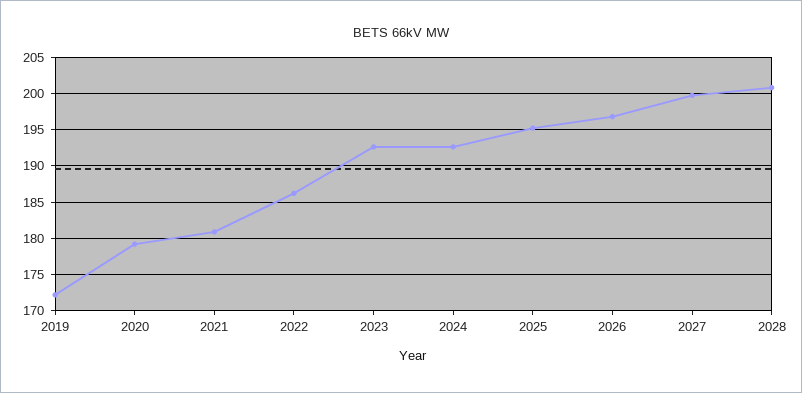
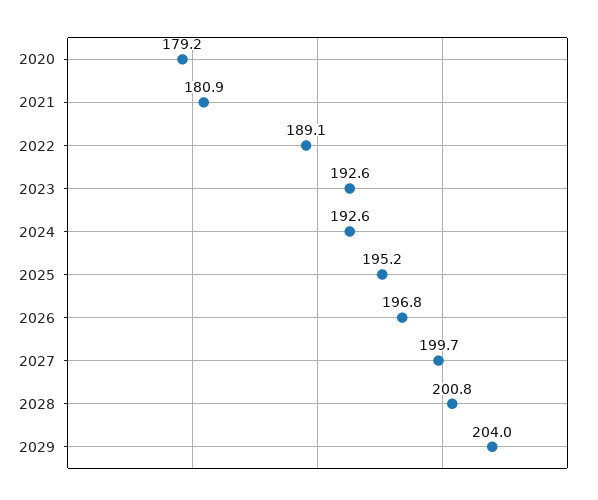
2019: 172 -> none
2022: 186 -> 189.1
2029: none -> 204

